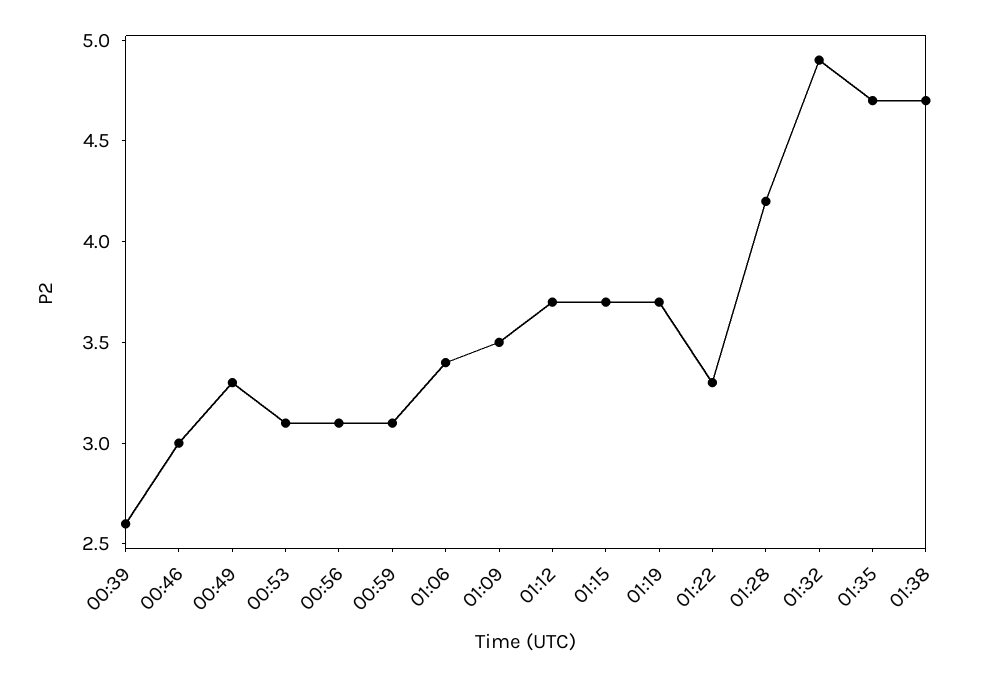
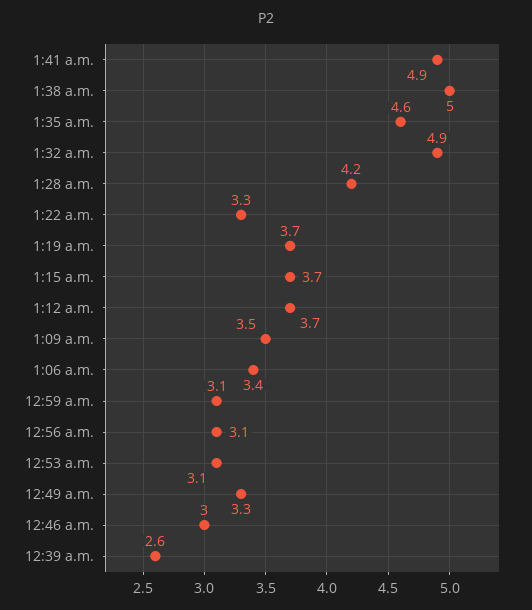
01:35: 4.7 -> 4.6
01:38: 4.7 -> 5
1:41 a.m.: none -> 4.9

